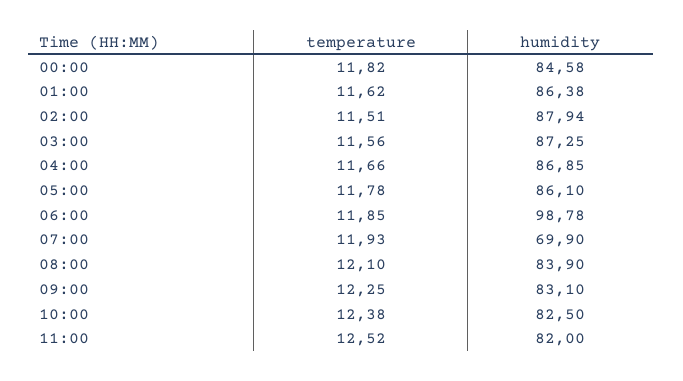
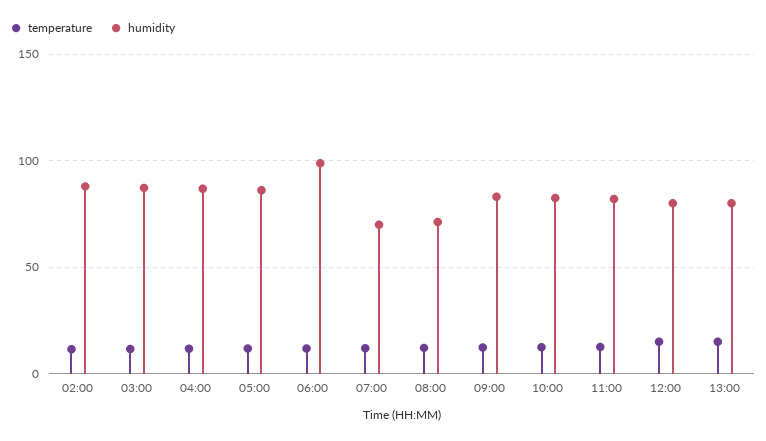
temperature, 00:00: 11.82 -> none
humidity, 00:00: 84.58 -> none
temperature, 01:00: 11.62 -> none
humidity, 01:00: 86.38 -> none
humidity, 08:00: 83.9 -> 70
temperature, 12:00: none -> 15
humidity, 12:00: none -> 80
temperature, 13:00: none -> 15
humidity, 13:00: none -> 80

